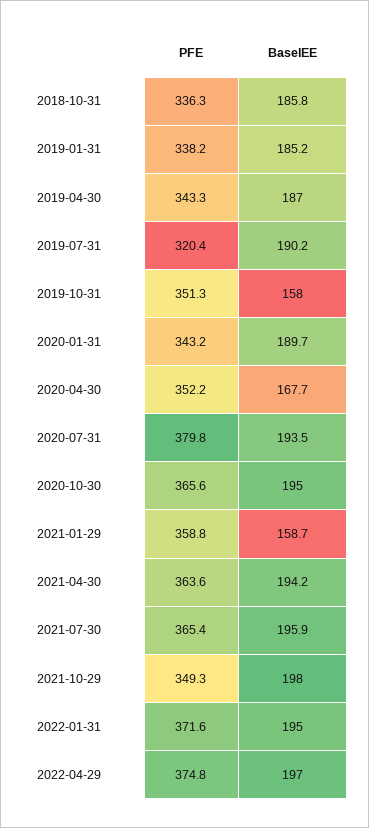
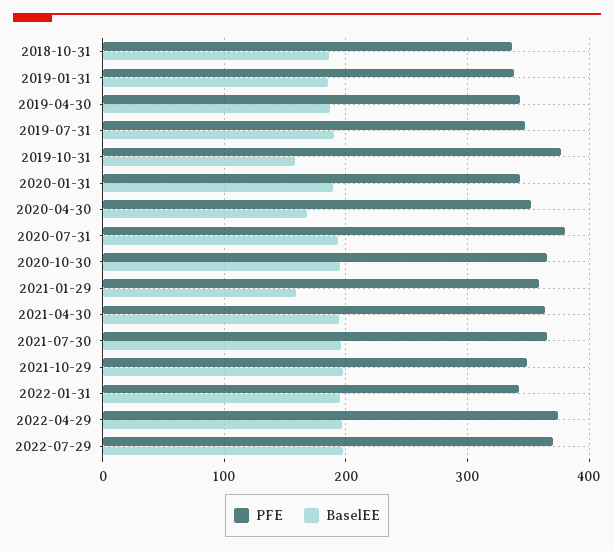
PFE, 2019-07-31: 320.4 -> 350
PFE, 2019-10-31: 351.3 -> 380
PFE, 2022-01-31: 371.6 -> 340
PFE, 2022-07-29: none -> 370
BaselEE, 2022-07-29: none -> 200

